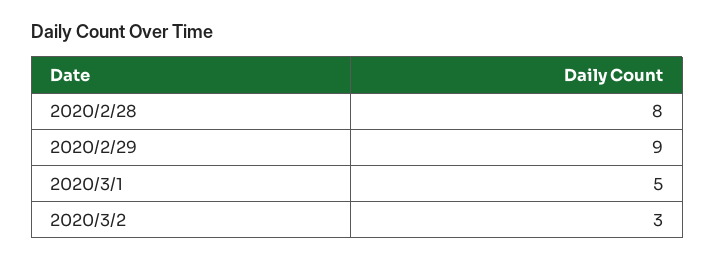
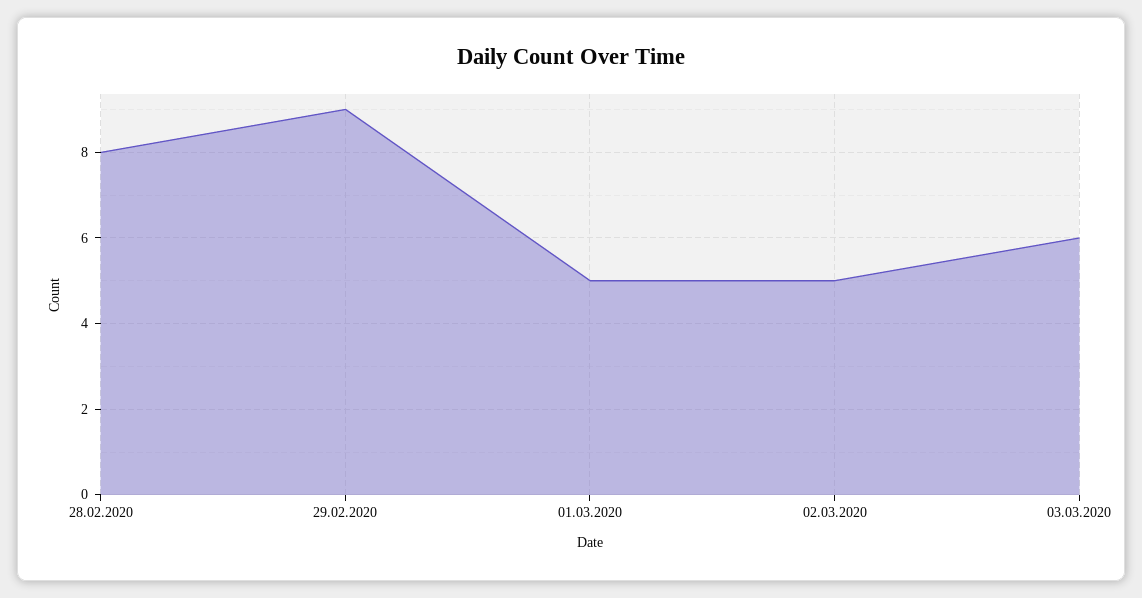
2020/3/2: 3 -> 5
03.03.2020: none -> 6

